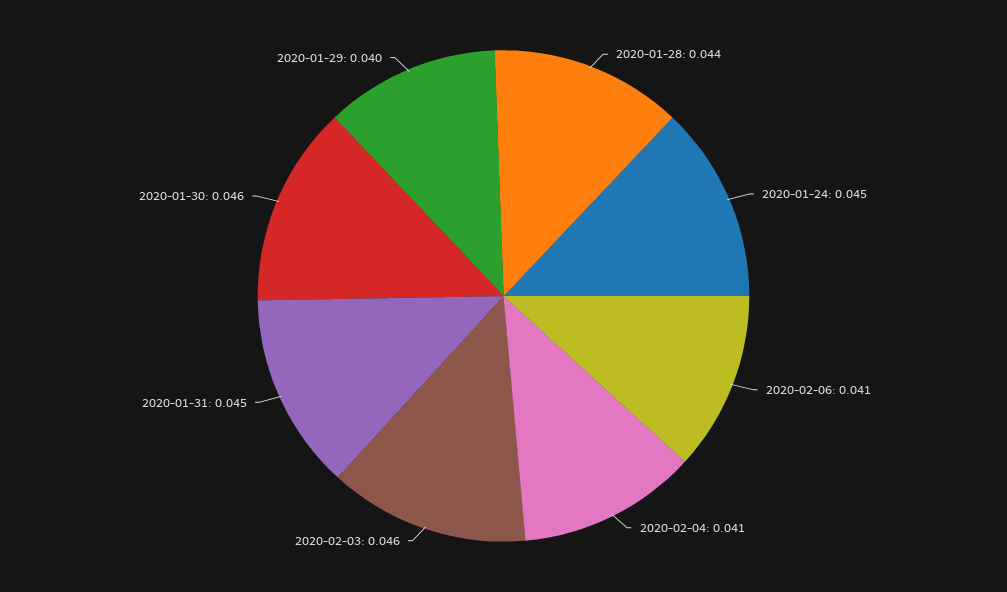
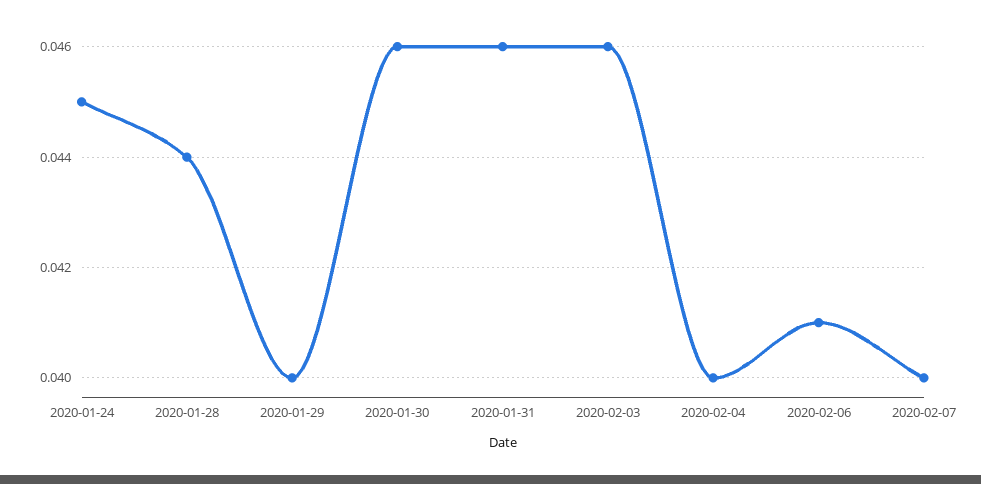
2020-02-04: 0.041 -> 0.04
2020-01-31: 0.045 -> 0.046
2020-02-07: none -> 0.04

